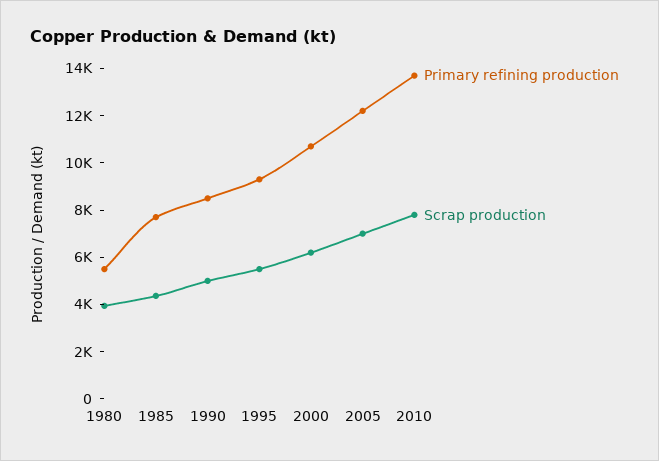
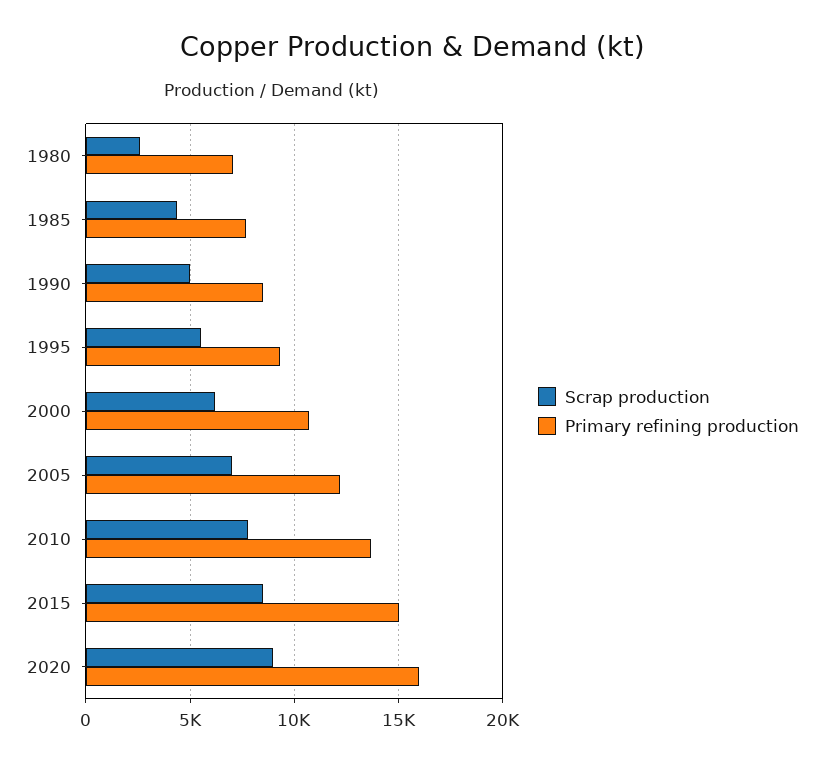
Primary refining production, 1980: 5500 -> 7000
Scrap production, 1980: 4000 -> 2500
Scrap production, 2015: none -> 8500
Primary refining production, 2015: none -> 15000
Scrap production, 2020: none -> 9000
Primary refining production, 2020: none -> 16000

